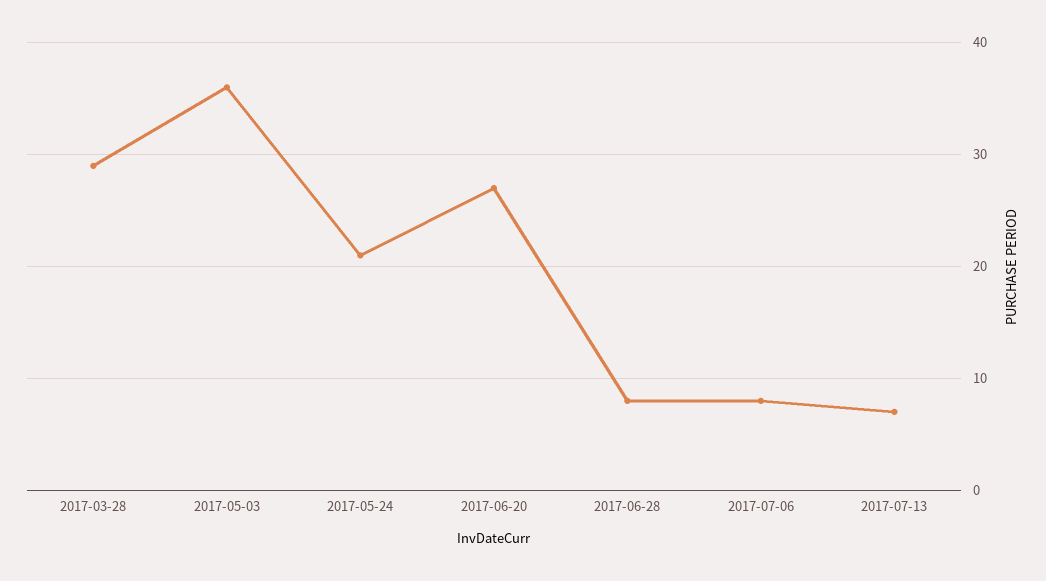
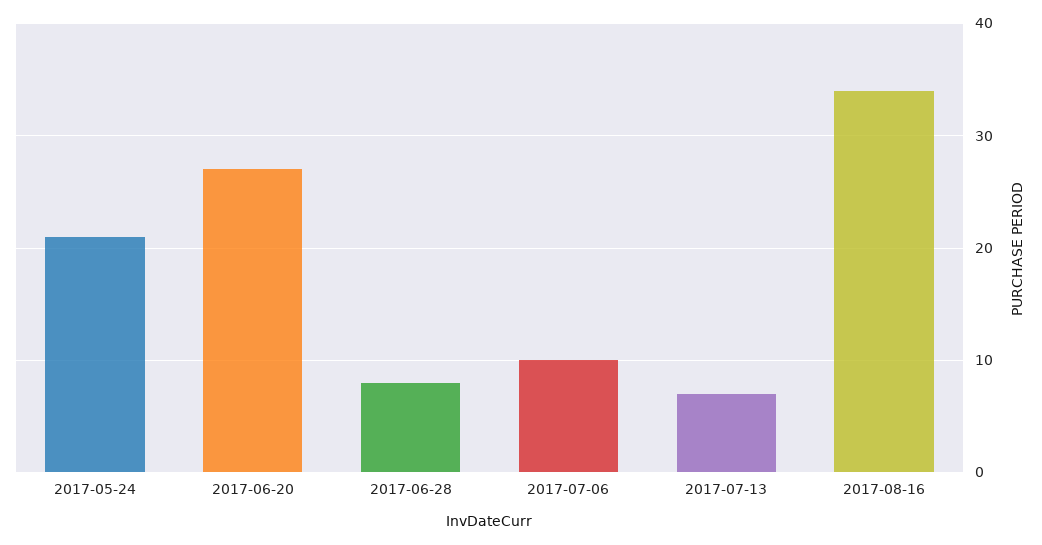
2017-03-28: 29 -> none
2017-05-03: 36 -> none
2017-07-06: 8 -> 10
2017-08-16: none -> 34

